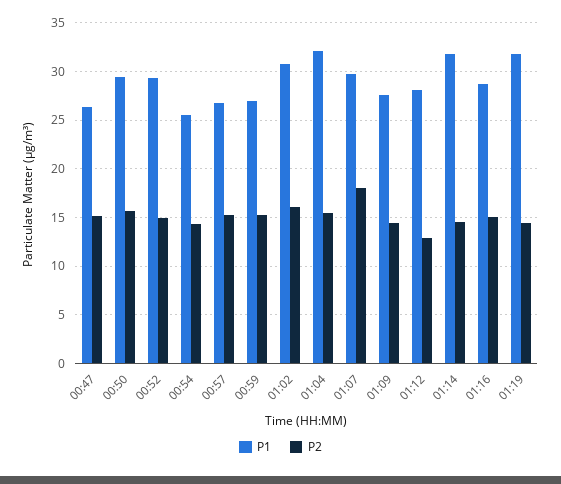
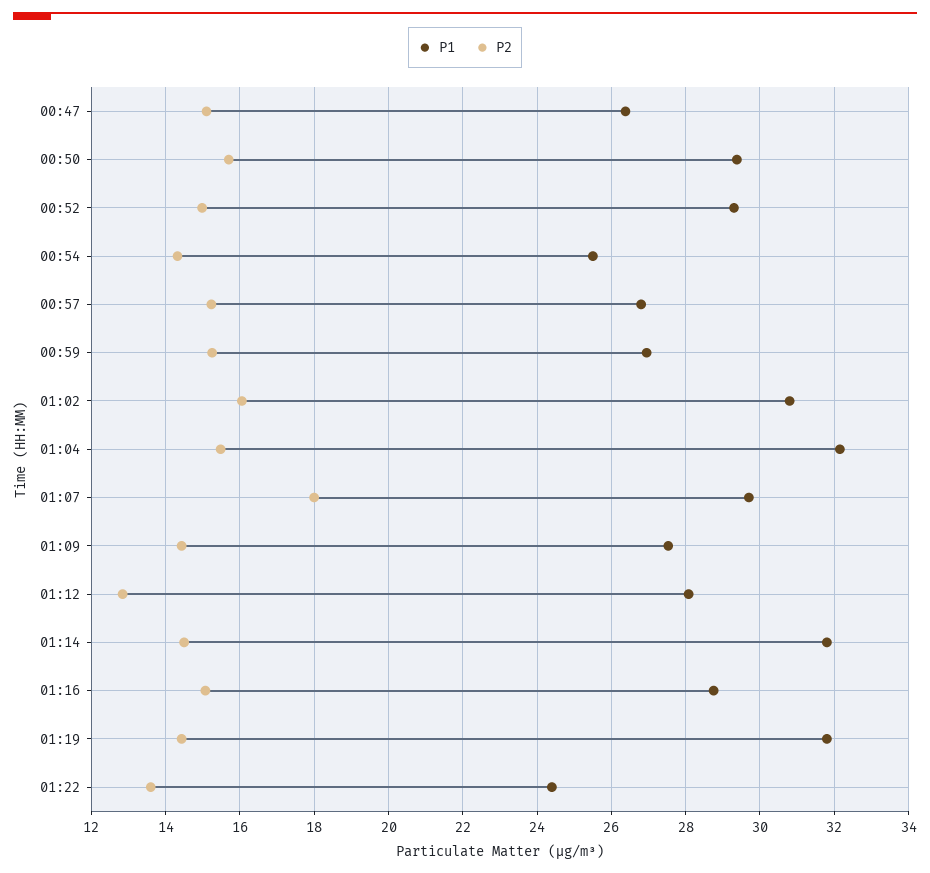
P1, 01:22: none -> 24.4
P2, 01:22: none -> 13.6

